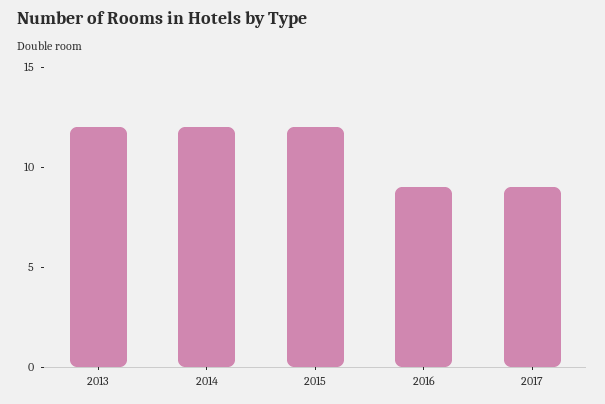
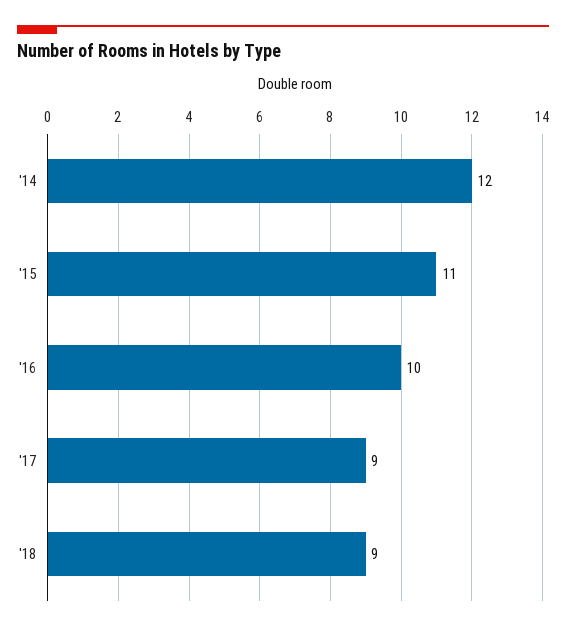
2013: 12 -> none
2015: 12 -> 11
2016: 9 -> 10
'18: none -> 9

